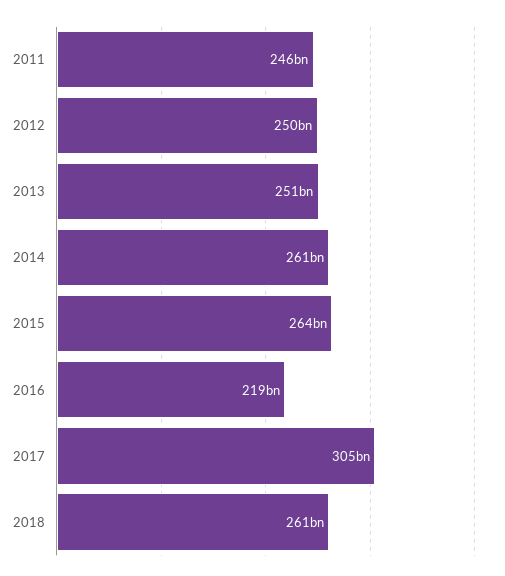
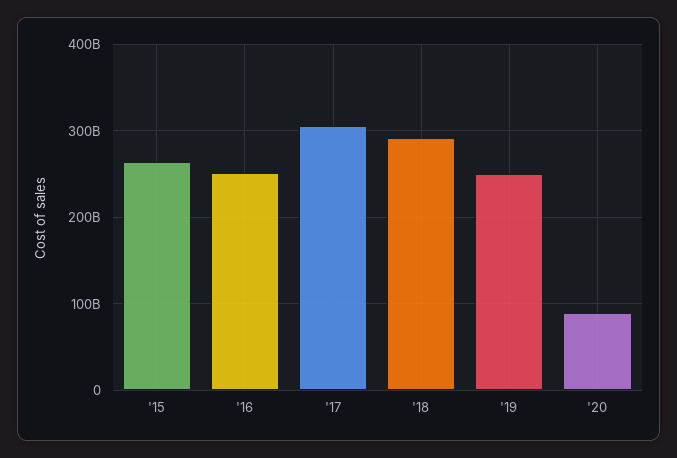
2011: 246000000000 -> none
2012: 250000000000 -> none
2013: 251000000000 -> none
2014: 261000000000 -> none
2016: 219000000000 -> 250000000000
2018: 261000000000 -> 290000000000
'19: none -> 250000000000
'20: none -> 90000000000

